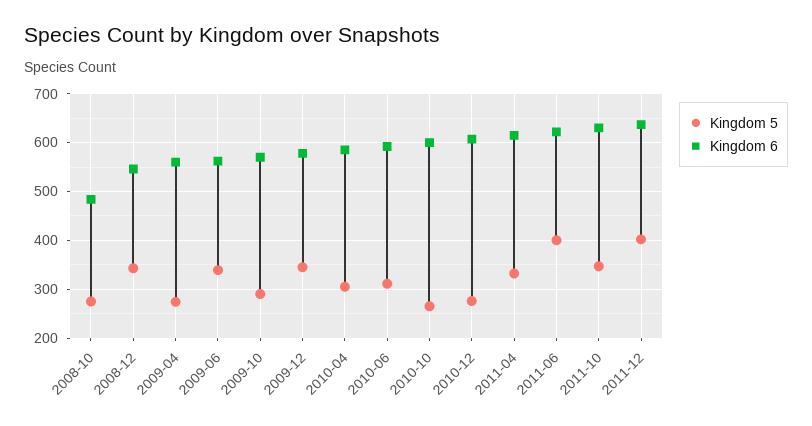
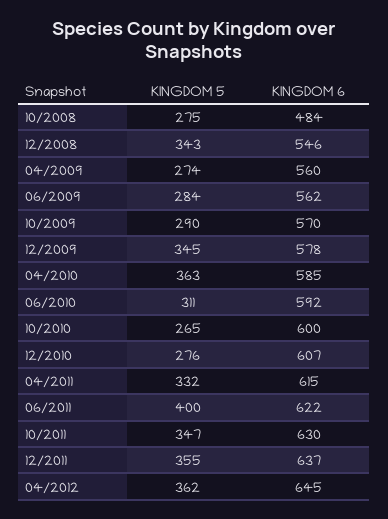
Kingdom 5, 2009-06: 340 -> 284
Kingdom 5, 2010-04: 300 -> 363
Kingdom 5, 2011-12: 400 -> 355
Kingdom 5, 04/2012: none -> 362
Kingdom 6, 04/2012: none -> 645

